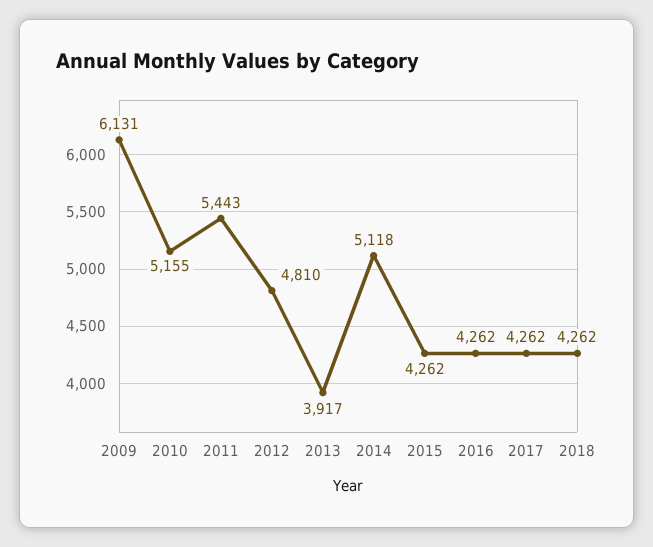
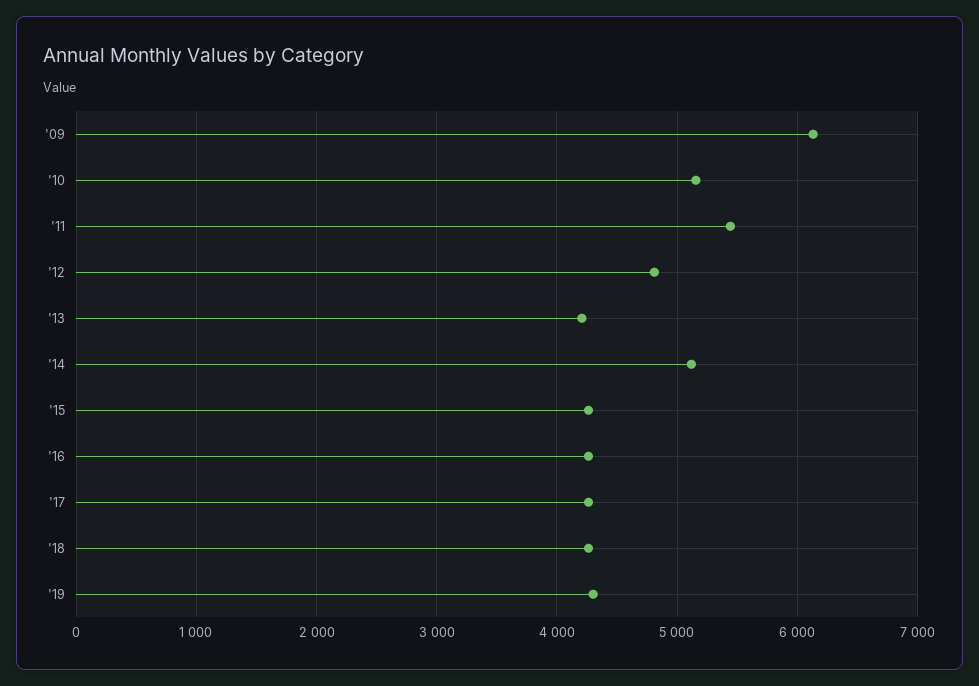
2013: 3917 -> 4200
'19: none -> 4300

